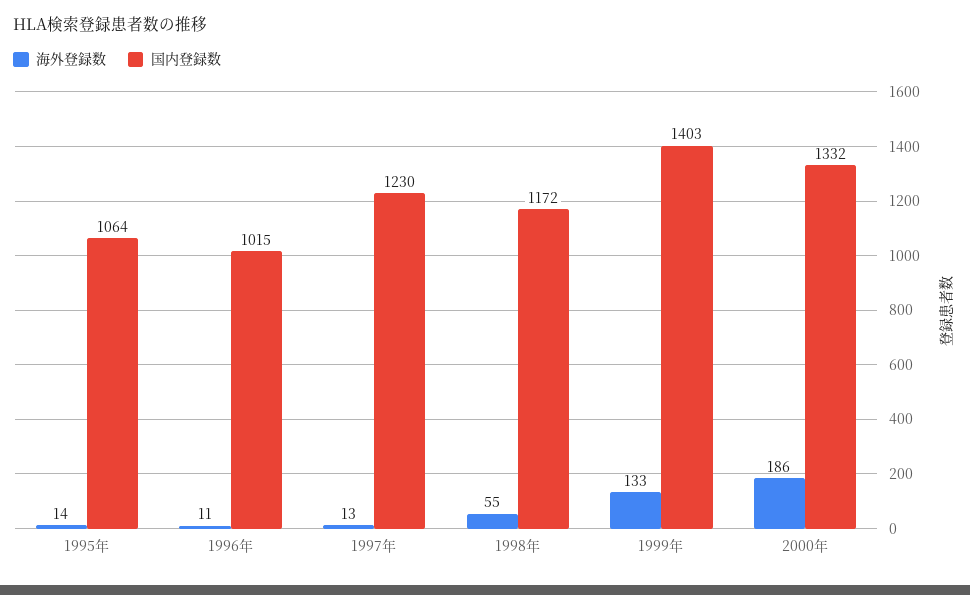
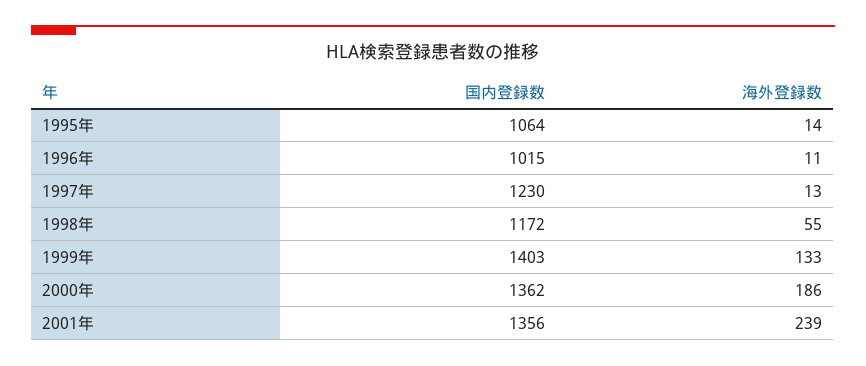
国内登録数, 2000年: 1332 -> 1362
国内登録数, 2001年: none -> 1356
海外登録数, 2001年: none -> 239

